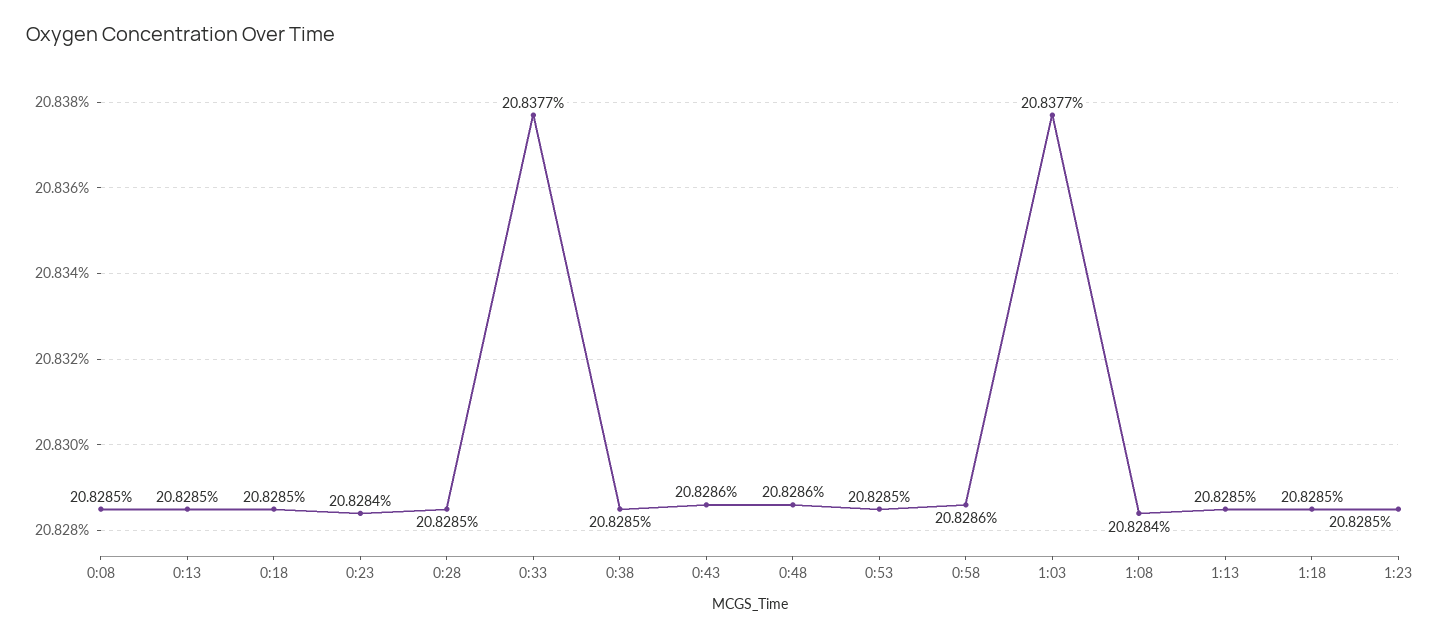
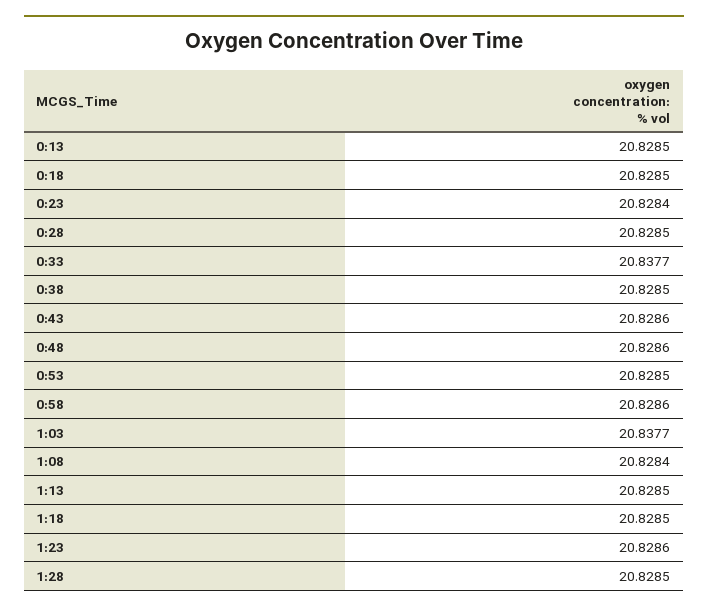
0:08: 20.8285 -> none
1:23: 20.8285 -> 20.8286
1:28: none -> 20.8285

